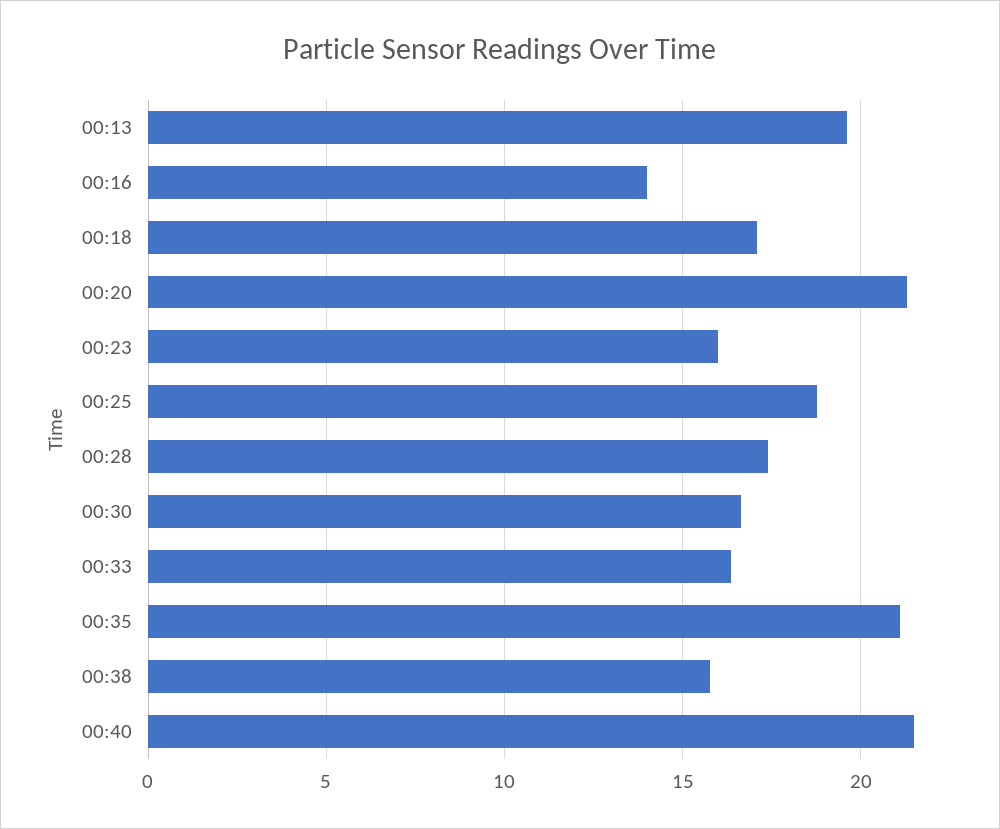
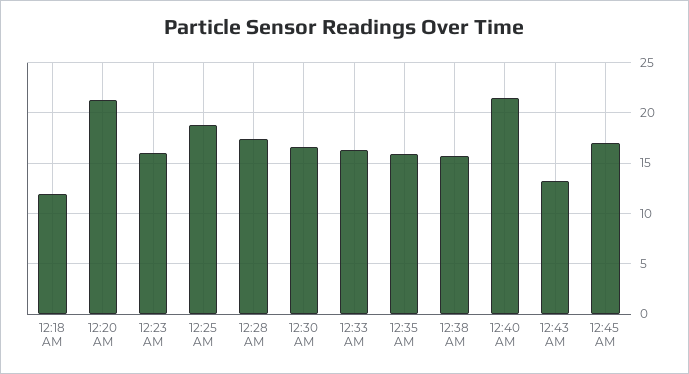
00:13: 19.5 -> none
00:16: 14 -> none
00:18: 17 -> 12
00:35: 21 -> 16
12:43 AM: none -> 13
12:45 AM: none -> 17

